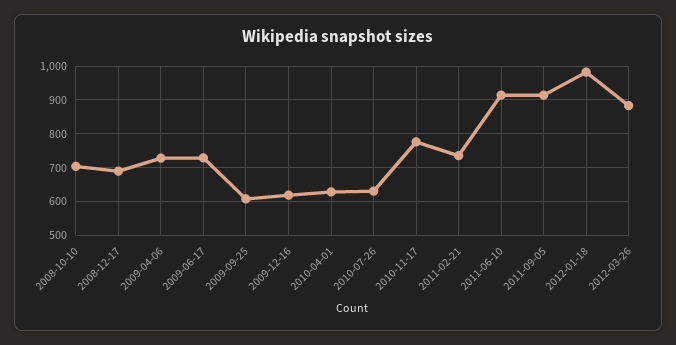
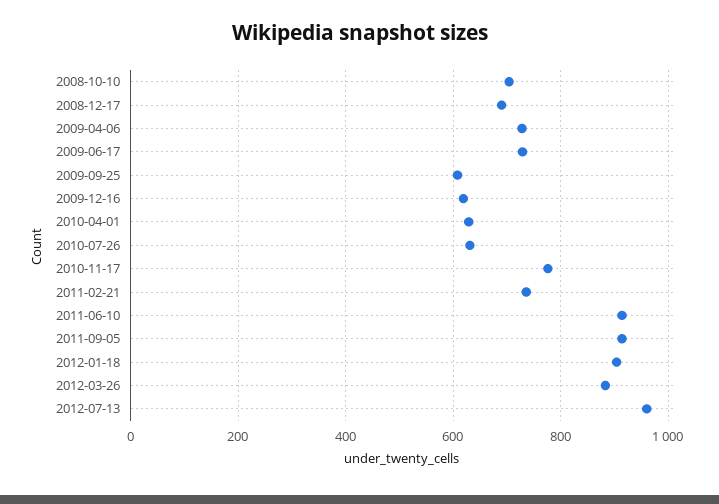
2012-01-18: 980 -> 900
2012-07-13: none -> 960

